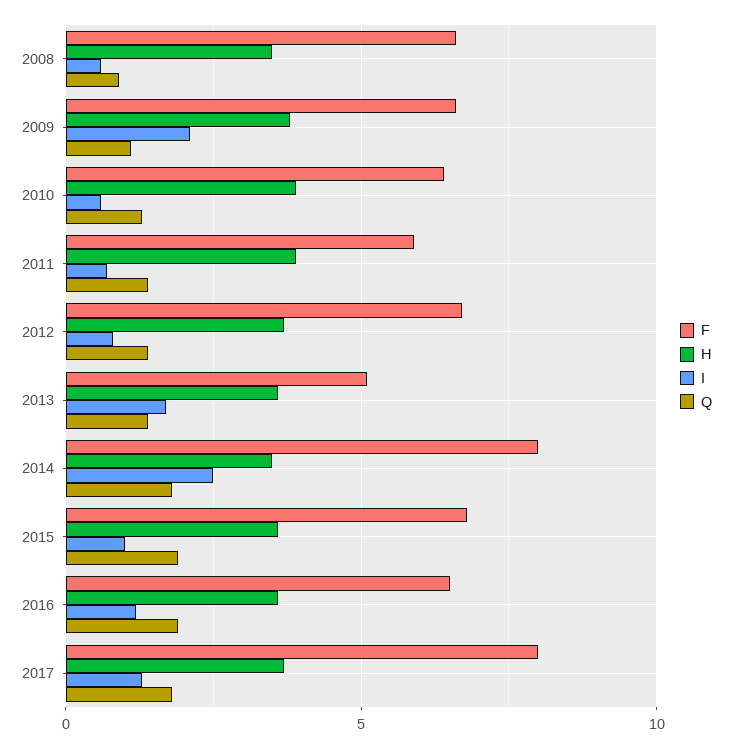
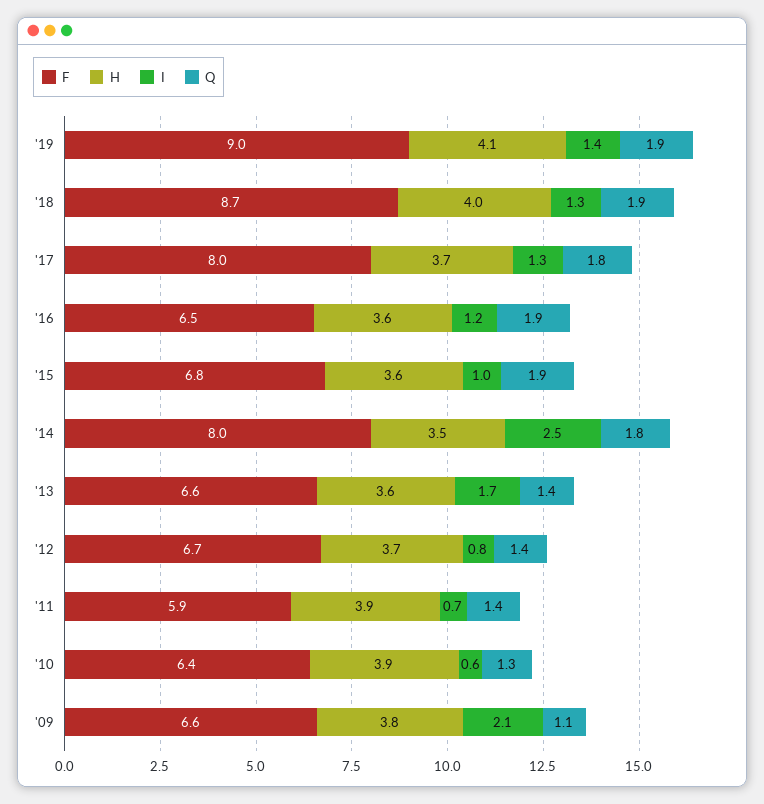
F, 2008: 6.5 -> none
H, 2008: 3.5 -> none
I, 2008: 0.5 -> none
Q, 2008: 1 -> none
F, 2013: 5 -> 6.6
F, '19: none -> 9
H, '19: none -> 4.1
I, '19: none -> 1.4
Q, '19: none -> 1.9
F, '18: none -> 8.7
H, '18: none -> 4
I, '18: none -> 1.3
Q, '18: none -> 1.9

